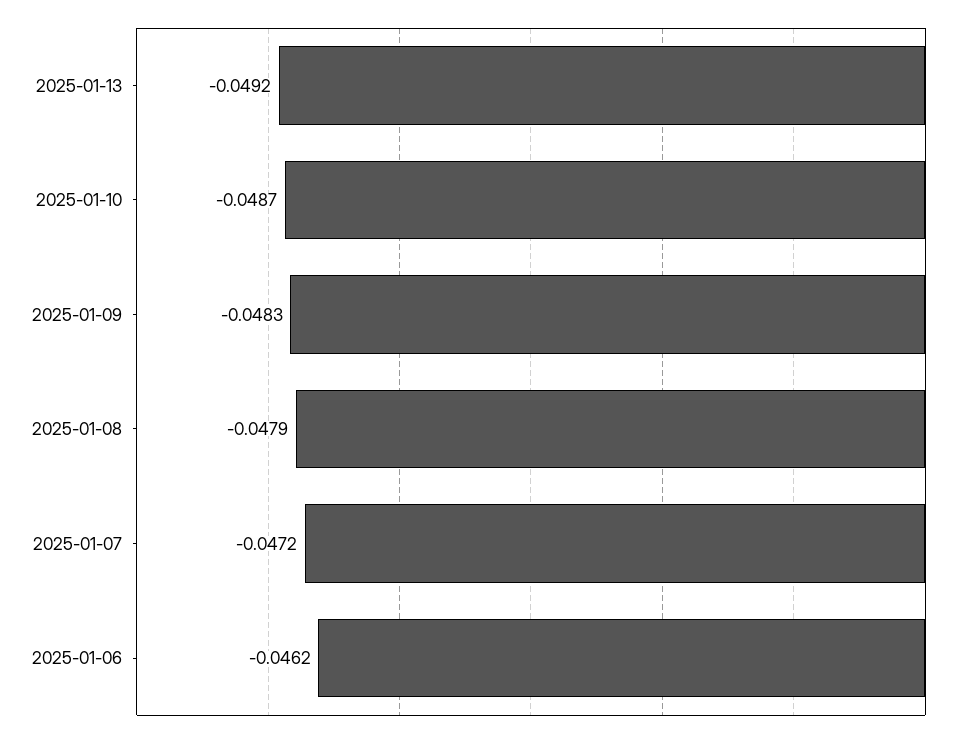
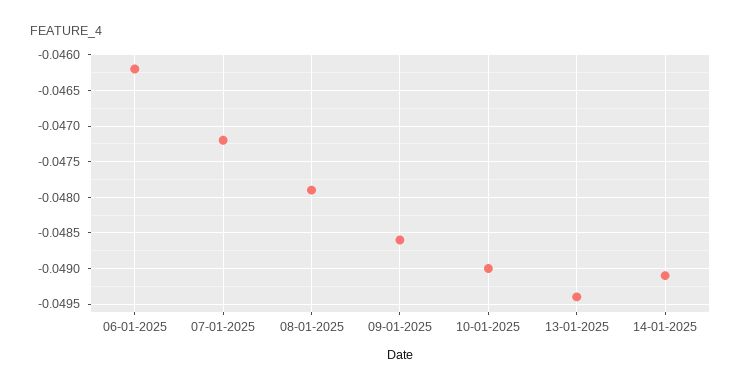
2025-01-13: -0.0492 -> -0.0494
2025-01-10: -0.0487 -> -0.049
2025-01-09: -0.0483 -> -0.0486
14-01-2025: none -> -0.0491

